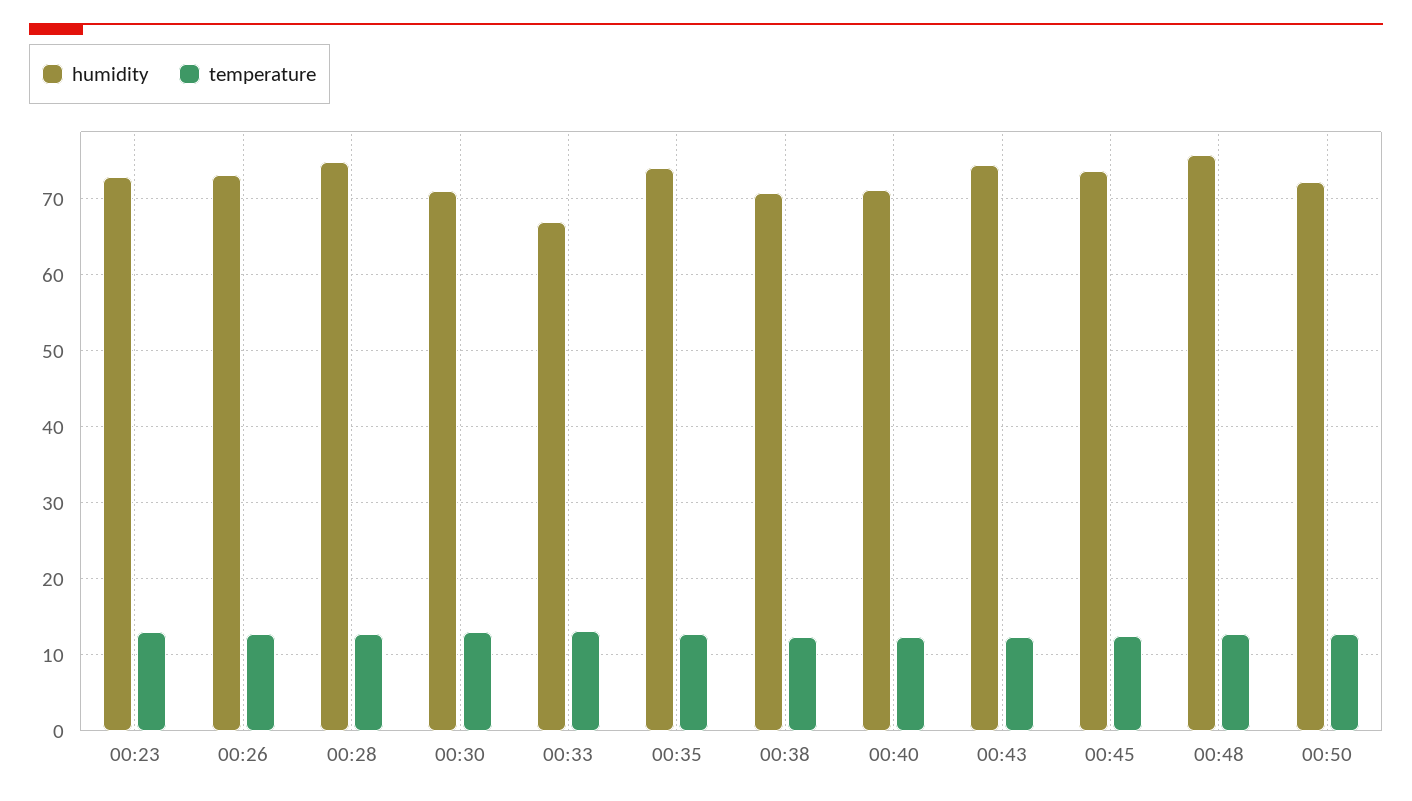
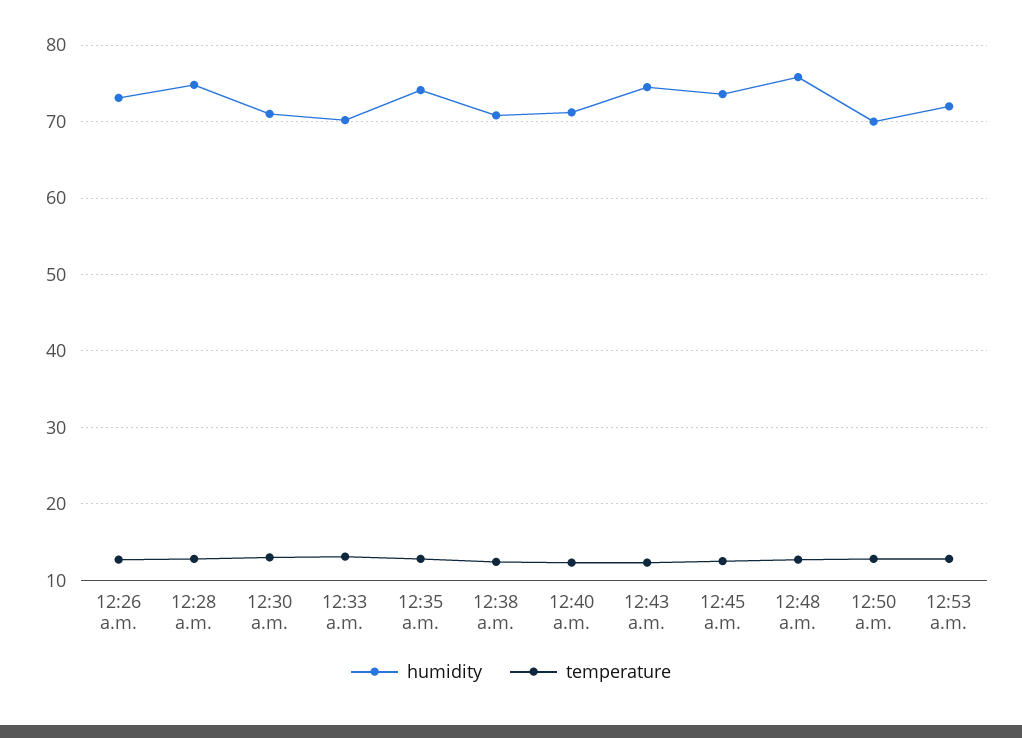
humidity, 00:23: 73 -> none
temperature, 00:23: 13 -> none
humidity, 00:33: 67 -> 70
humidity, 00:50: 72 -> 70
humidity, 12:53 a.m.: none -> 72
temperature, 12:53 a.m.: none -> 13

